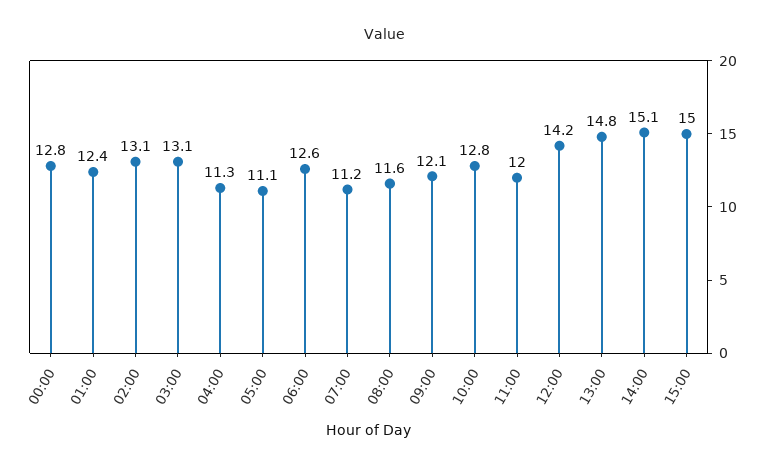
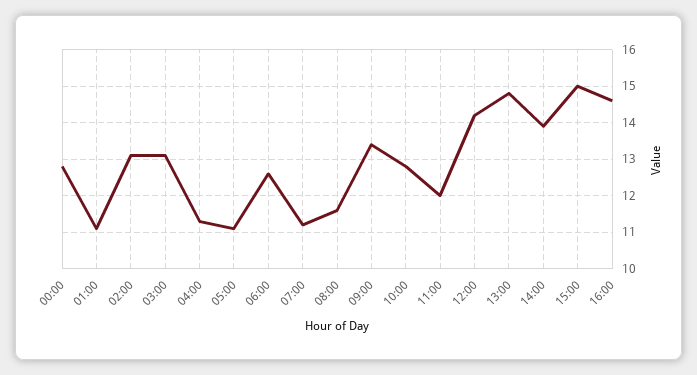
01:00: 12.4 -> 11
09:00: 12.1 -> 13.5
14:00: 15.1 -> 14
16:00: none -> 14.5

